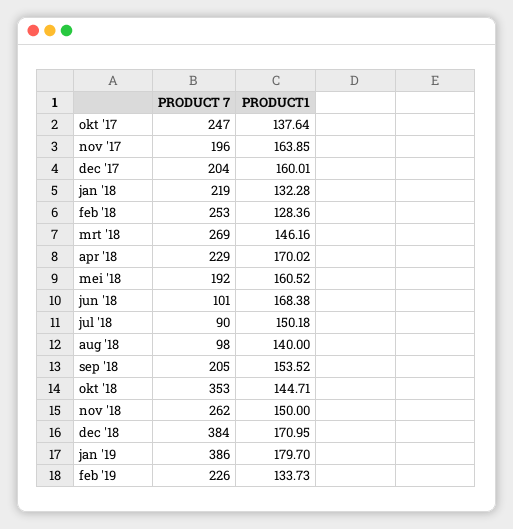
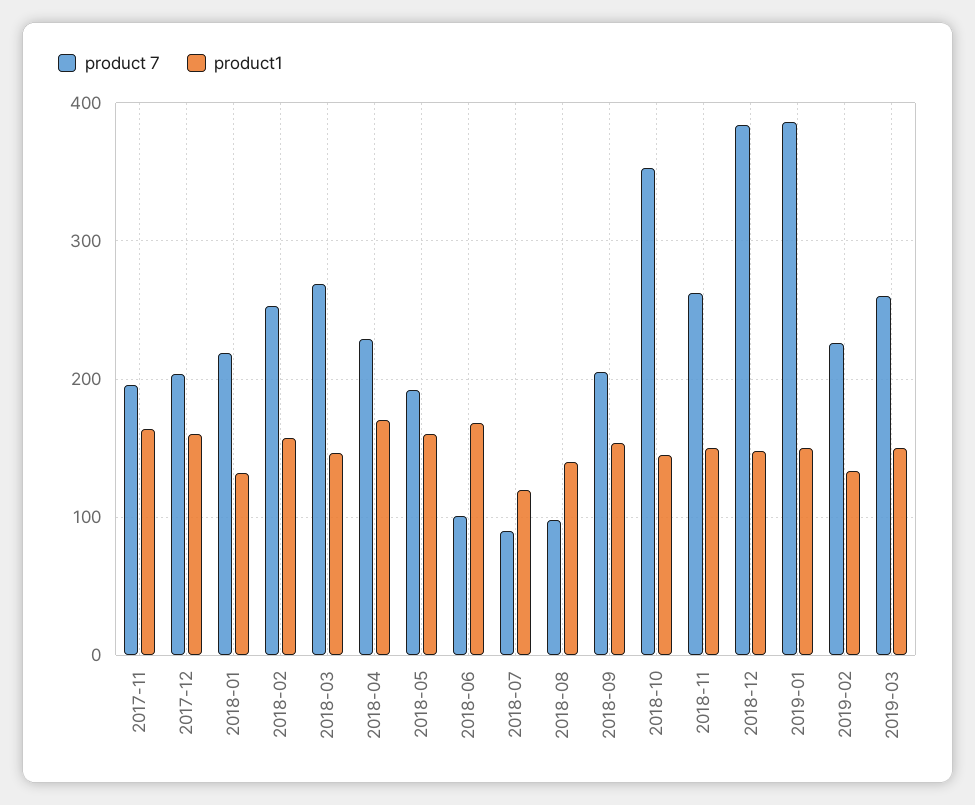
PRODUCT 7, okt '17: 247 -> none
PRODUCT1, okt '17: 137.64 -> none
PRODUCT1, feb '18: 128.36 -> 160
PRODUCT1, jul '18: 150.18 -> 120
PRODUCT1, dec '18: 170.95 -> 150
PRODUCT1, jan '19: 179.7 -> 150
PRODUCT 7, 2019-03: none -> 260
PRODUCT1, 2019-03: none -> 150

